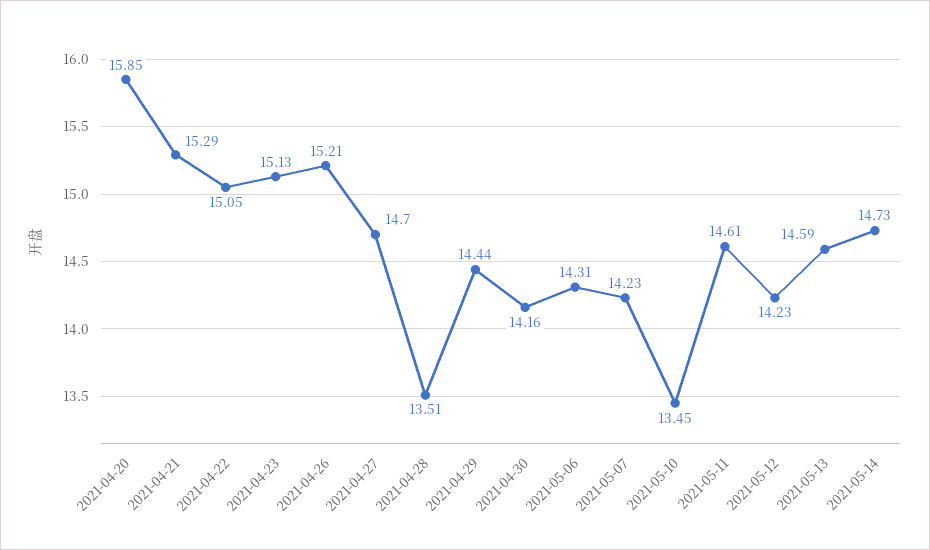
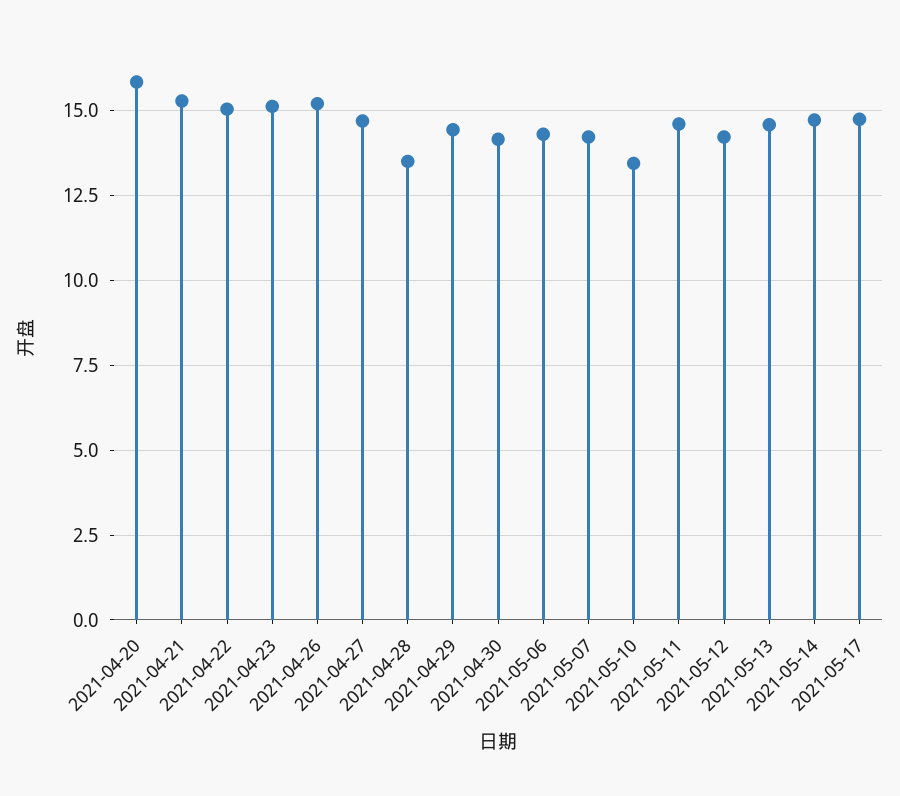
2021-05-17: none -> 14.75

